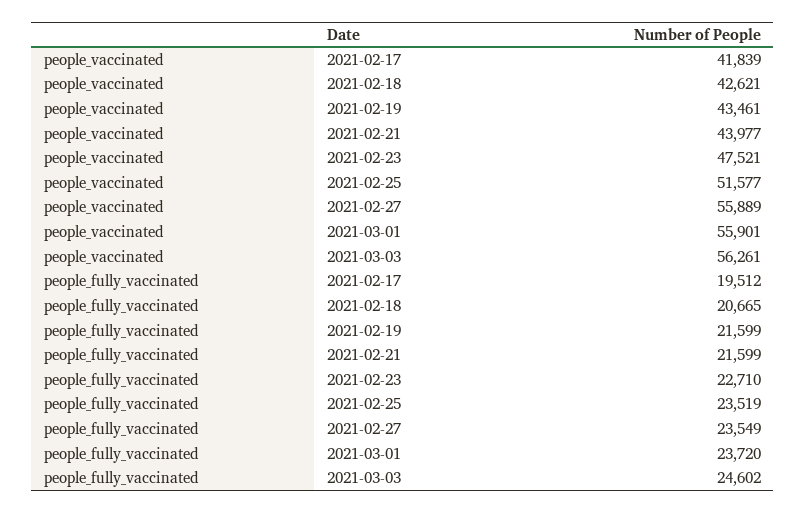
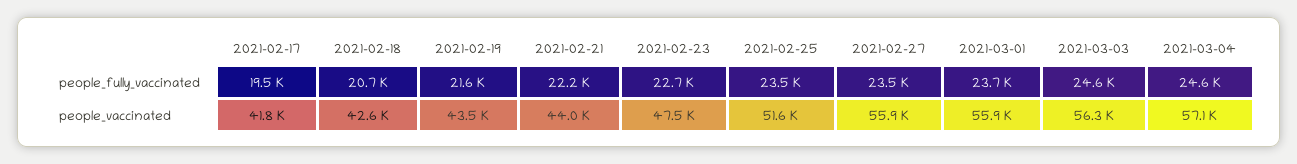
people_fully_vaccinated, 2021-02-21: 21599 -> 22200
people_fully_vaccinated, 2021-03-04: none -> 24600
people_vaccinated, 2021-03-04: none -> 57100

